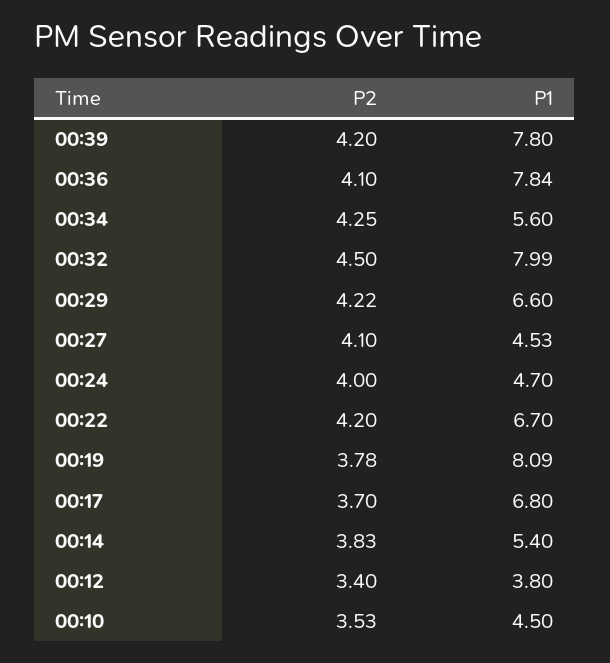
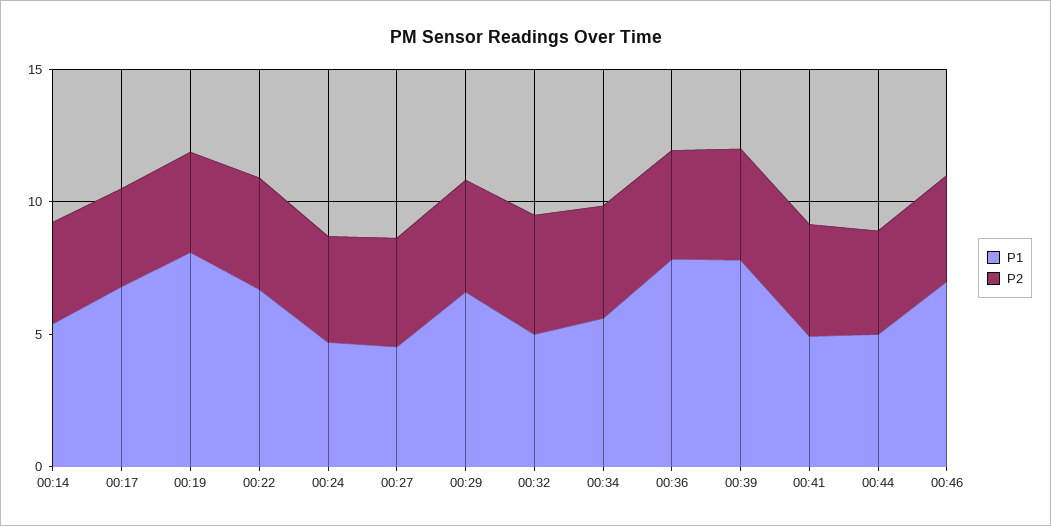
P1, 00:32: 7.99 -> 5
P2, 00:12: 3.4 -> none
P1, 00:12: 3.8 -> none
P2, 00:10: 3.53 -> none
P1, 00:10: 4.5 -> none
P1, 00:41: none -> 5
P2, 00:41: none -> 4
P1, 00:44: none -> 5
P2, 00:44: none -> 4
P1, 00:46: none -> 7
P2, 00:46: none -> 4

